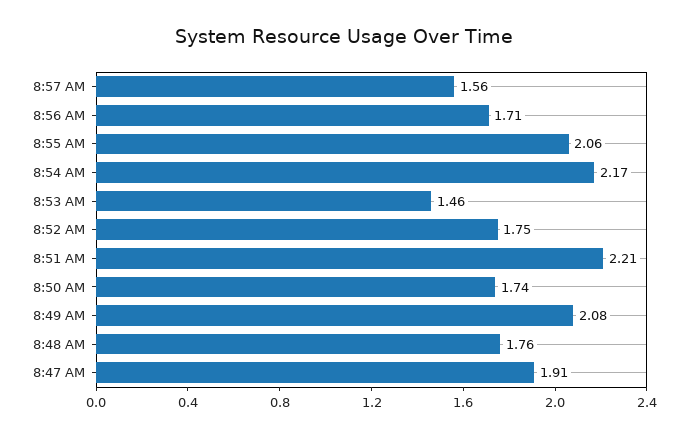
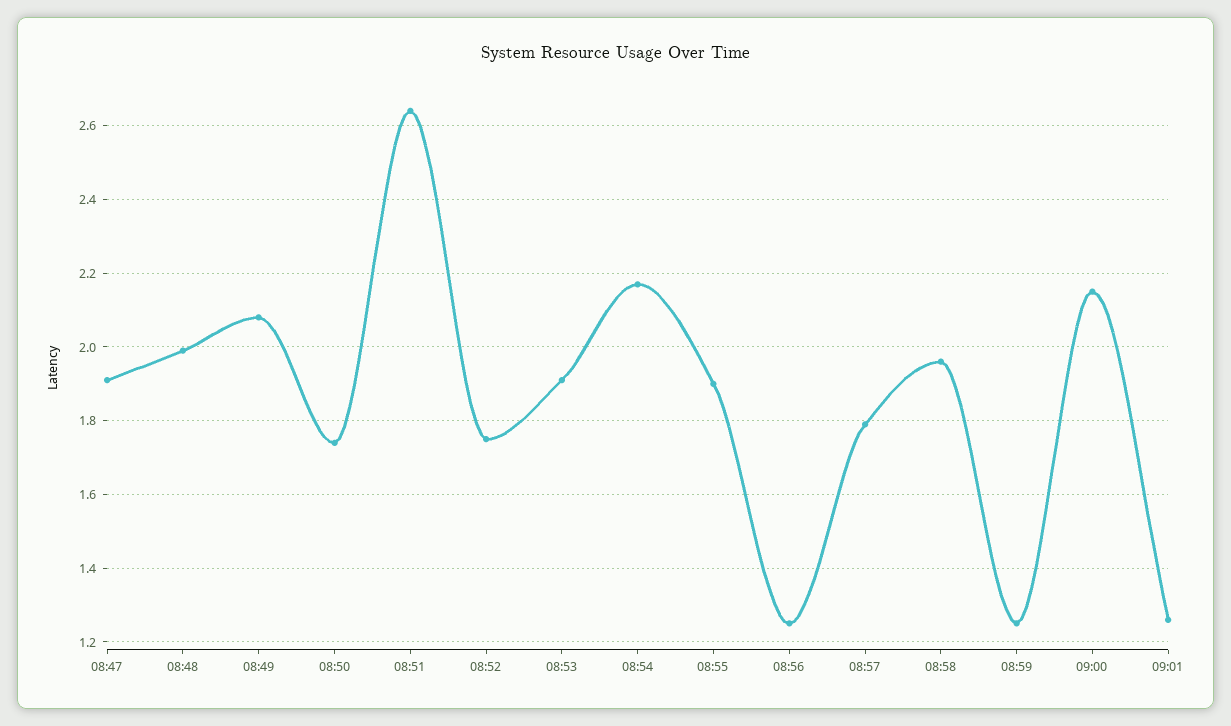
8:57 AM: 1.56 -> 1.8
8:56 AM: 1.71 -> 1.25
8:55 AM: 2.06 -> 1.9
8:53 AM: 1.46 -> 1.9
8:51 AM: 2.21 -> 2.65
8:48 AM: 1.76 -> 2
08:58: none -> 1.95
08:59: none -> 1.25
09:00: none -> 2.15
09:01: none -> 1.25

